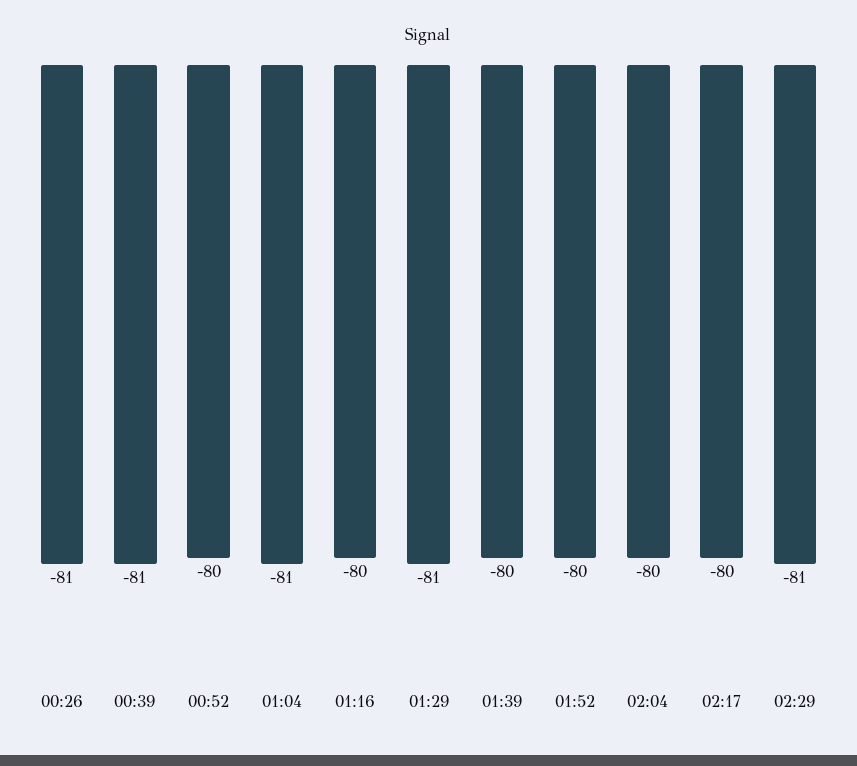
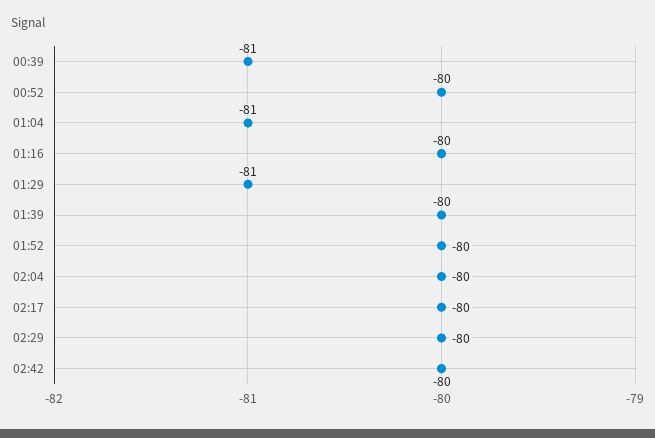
00:26: -81 -> none
02:29: -81 -> -80
02:42: none -> -80

